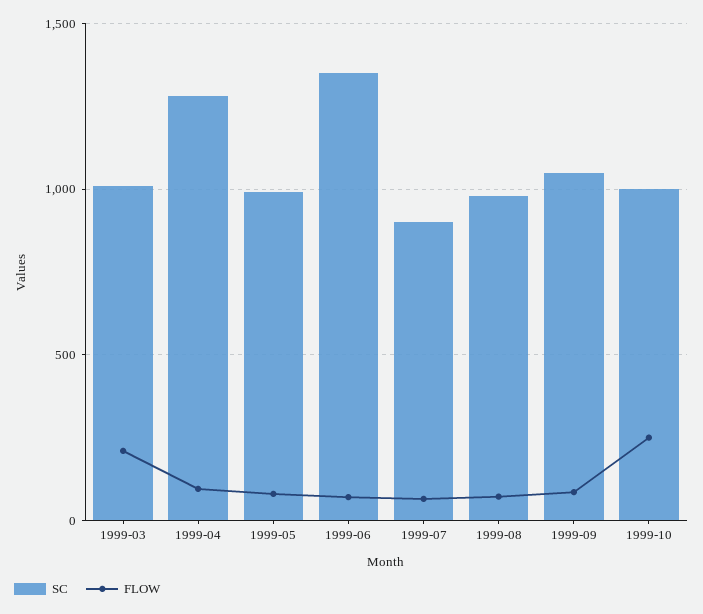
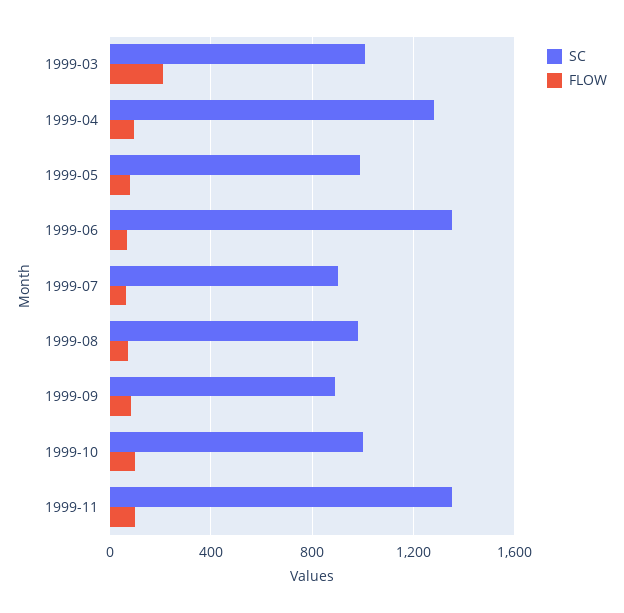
SC, 1999-09: 1050 -> 900
FLOW, 1999-10: 250 -> 100
SC, 1999-11: none -> 1350
FLOW, 1999-11: none -> 100

